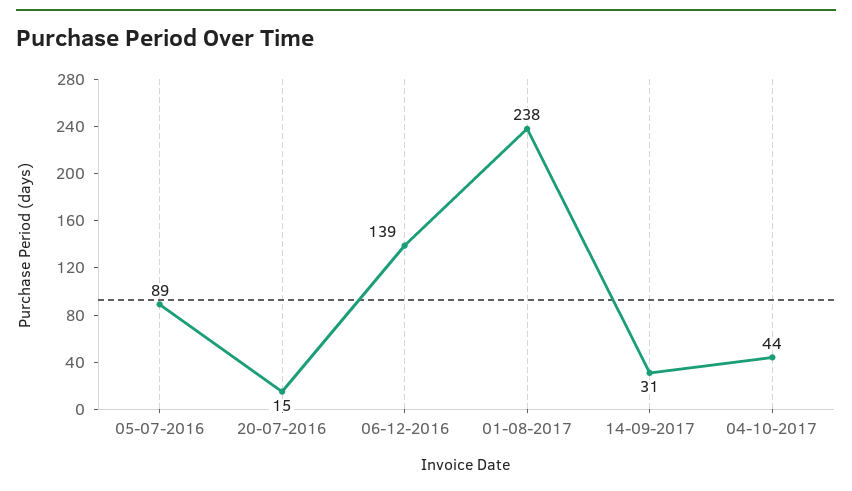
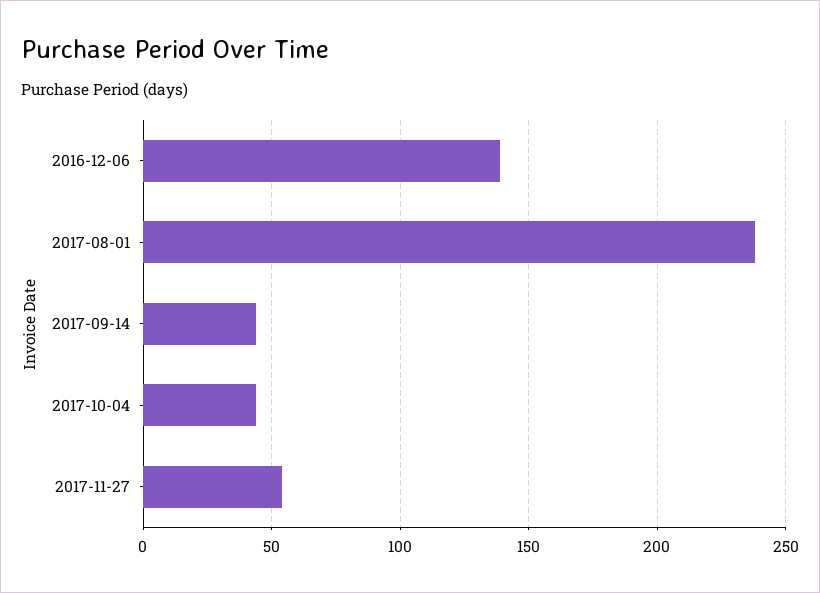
05-07-2016: 89 -> none
20-07-2016: 15 -> none
14-09-2017: 31 -> 45
2017-11-27: none -> 55

